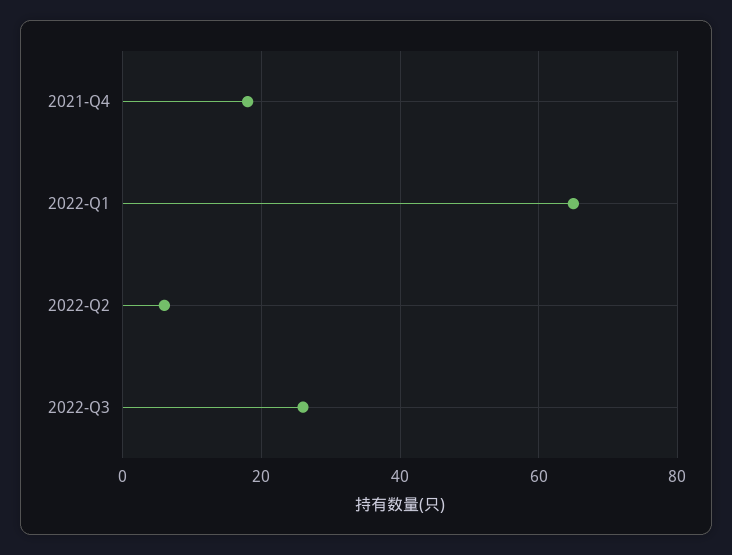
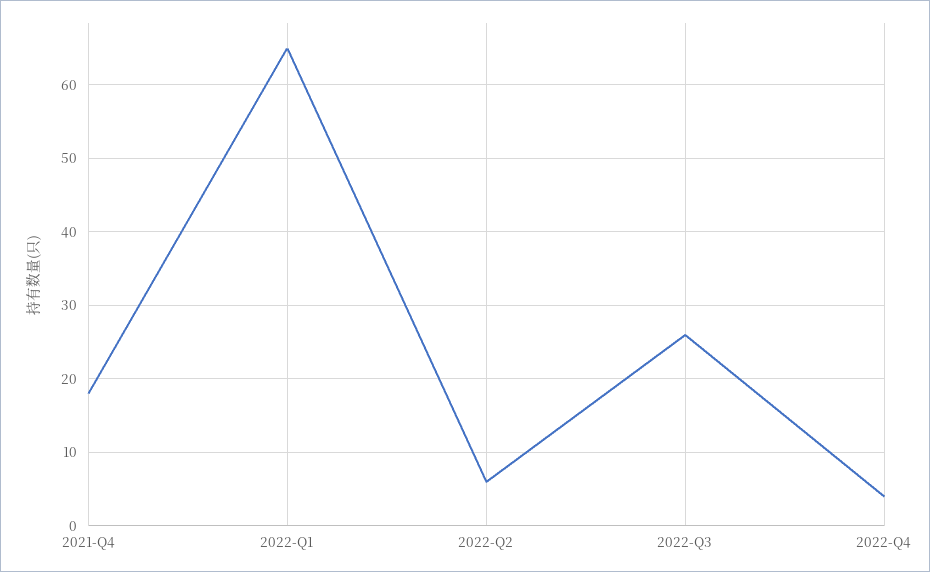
2022-Q4: none -> 4

